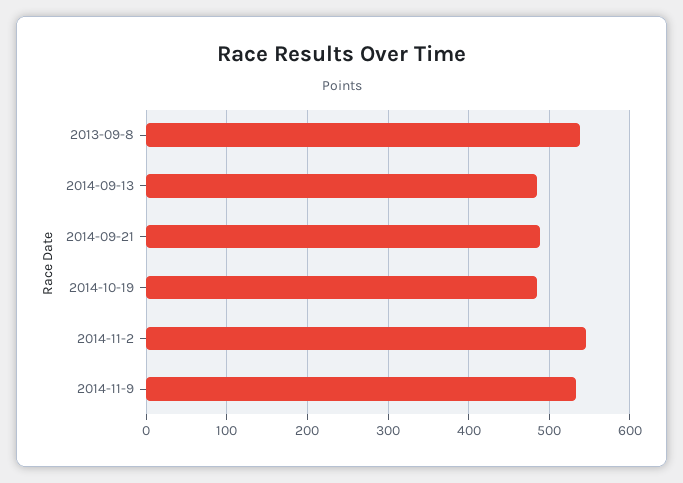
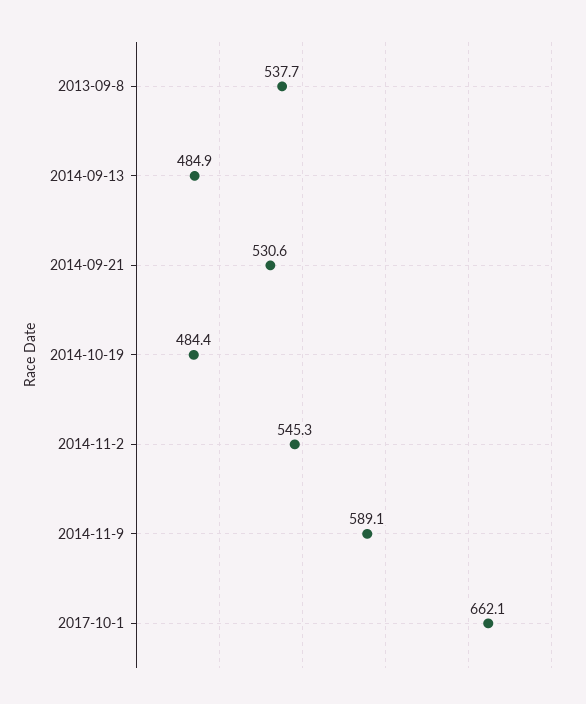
2014-09-21: 490 -> 530.6
2014-11-9: 530 -> 589.1
2017-10-1: none -> 662.1

